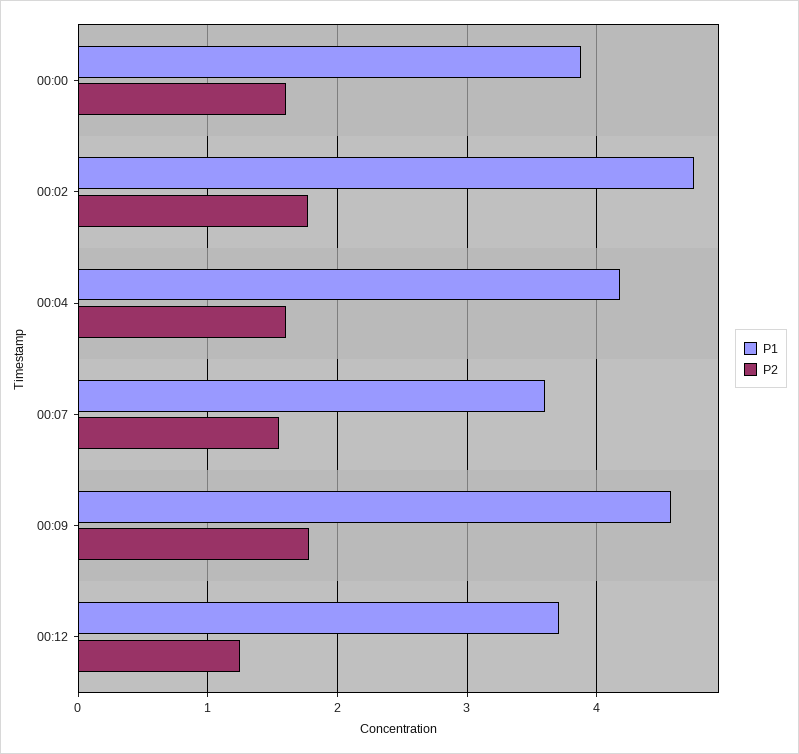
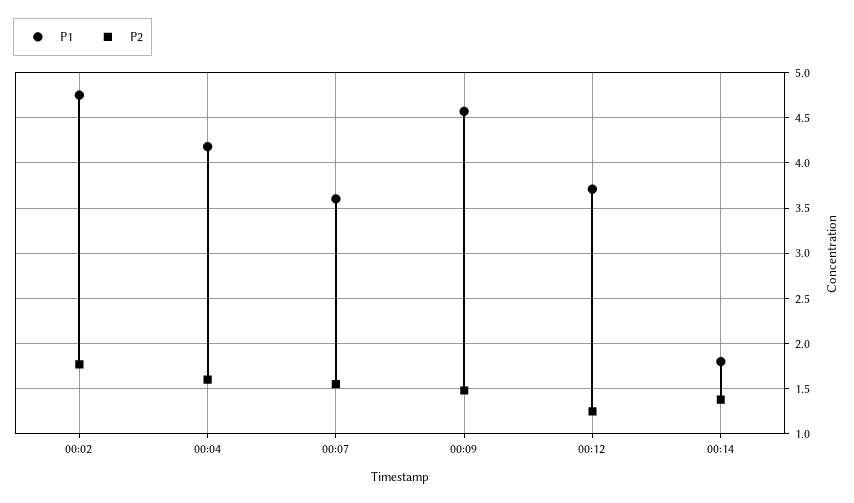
P1, 00:00: 3.9 -> none
P2, 00:00: 1.6 -> none
P2, 00:09: 1.8 -> 1.5
P1, 00:14: none -> 1.8
P2, 00:14: none -> 1.4

